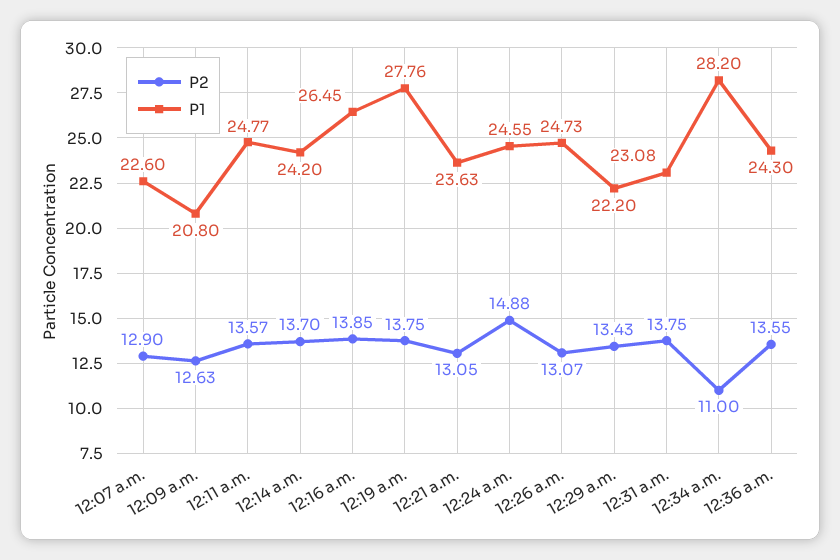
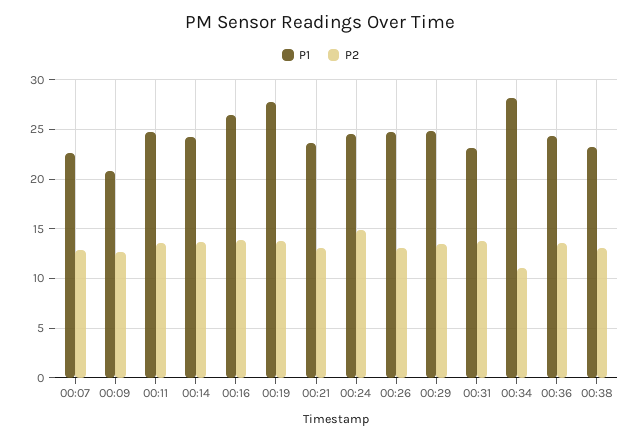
P1, 12:29 a.m.: 22.2 -> 25
P1, 00:38: none -> 23
P2, 00:38: none -> 13

